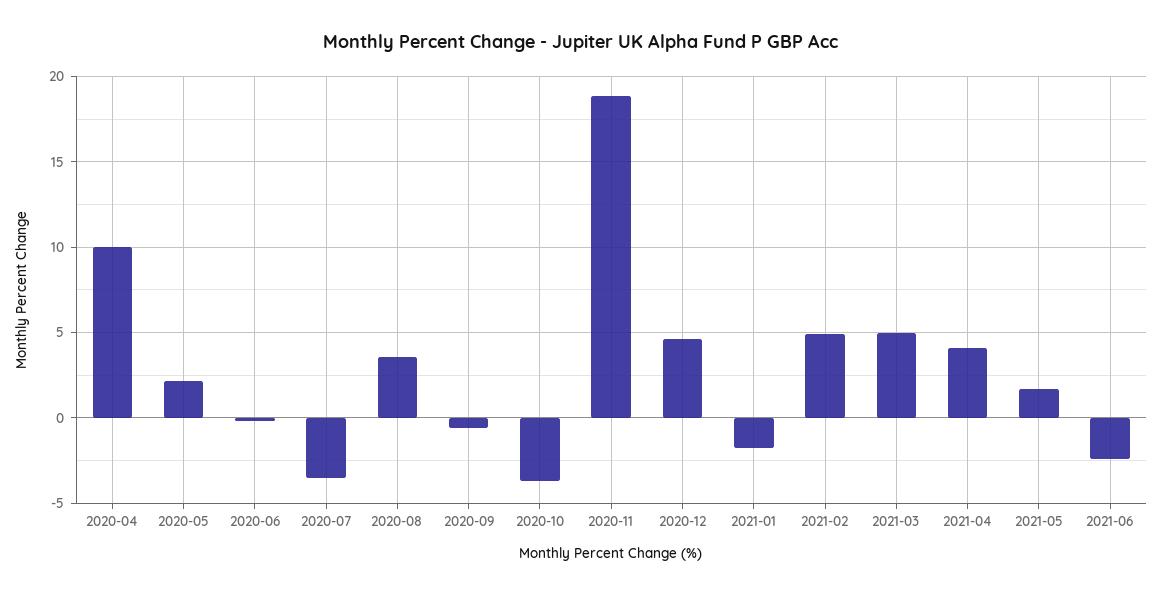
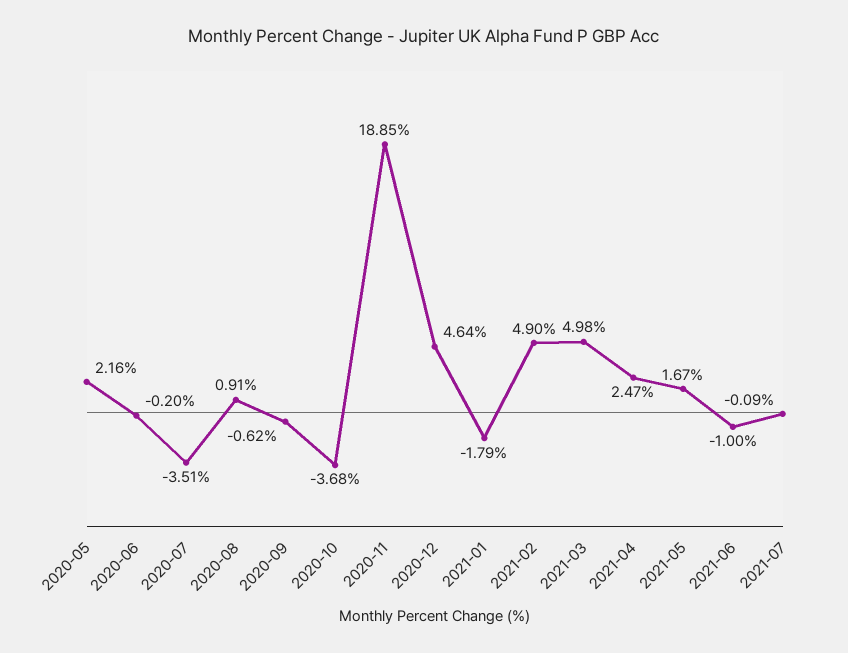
2020-04: 10 -> none
2020-08: 3.5 -> 0.91
2021-04: 4 -> 2.47
2021-06: -2.5 -> -1
2021-07: none -> -0.09

